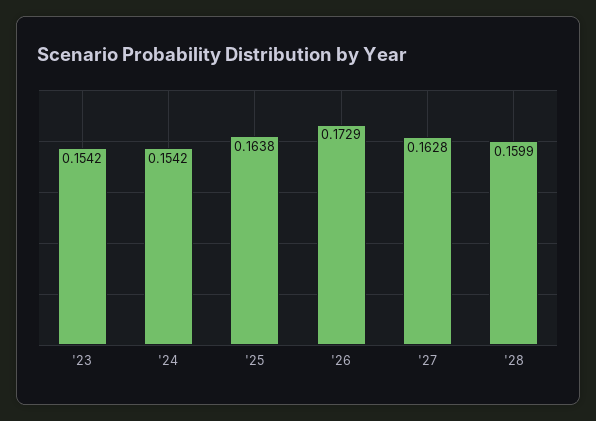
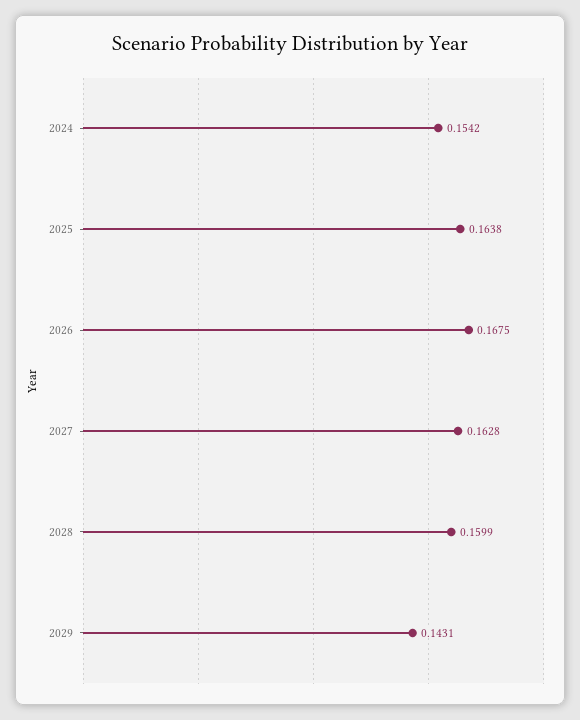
'23: 0.1542 -> none
'26: 0.1729 -> 0.1675
2029: none -> 0.1431

